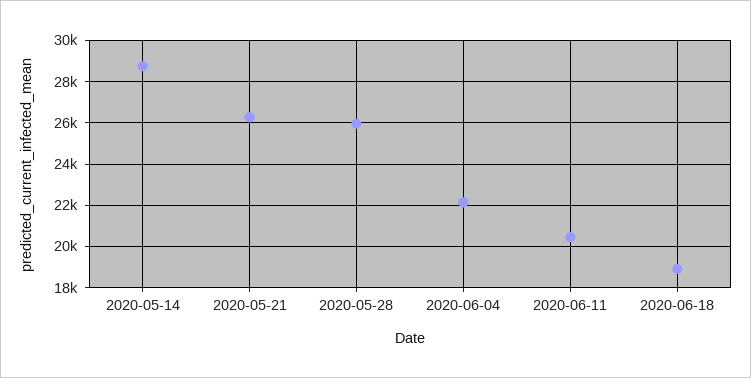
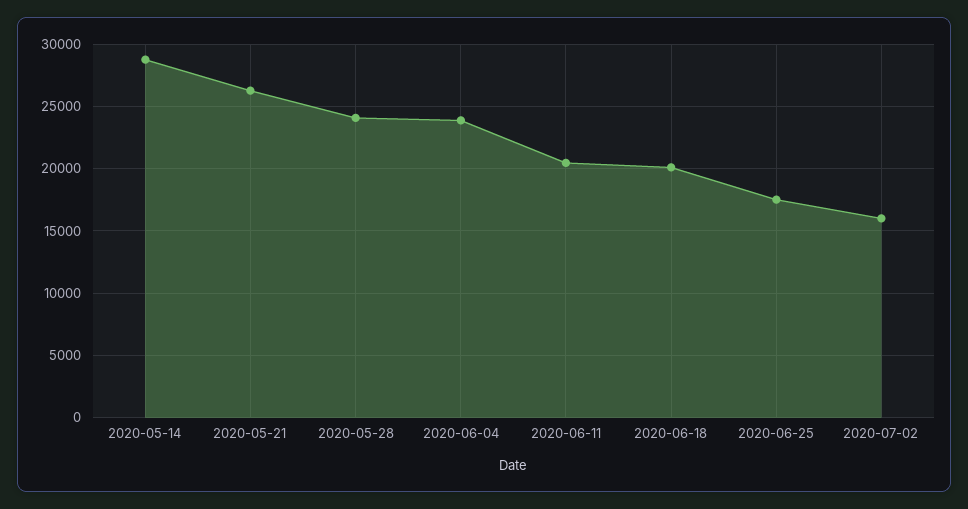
2020-05-28: 26000 -> 24000
2020-06-04: 22000 -> 24000
2020-06-18: 19000 -> 20000
2020-06-25: none -> 17500
2020-07-02: none -> 16000

